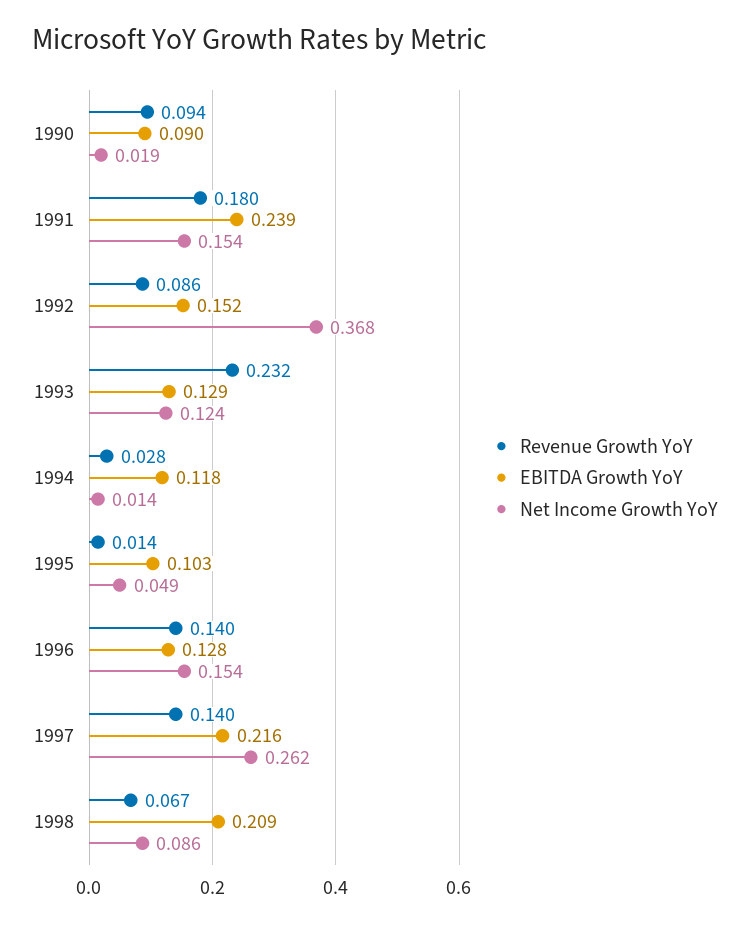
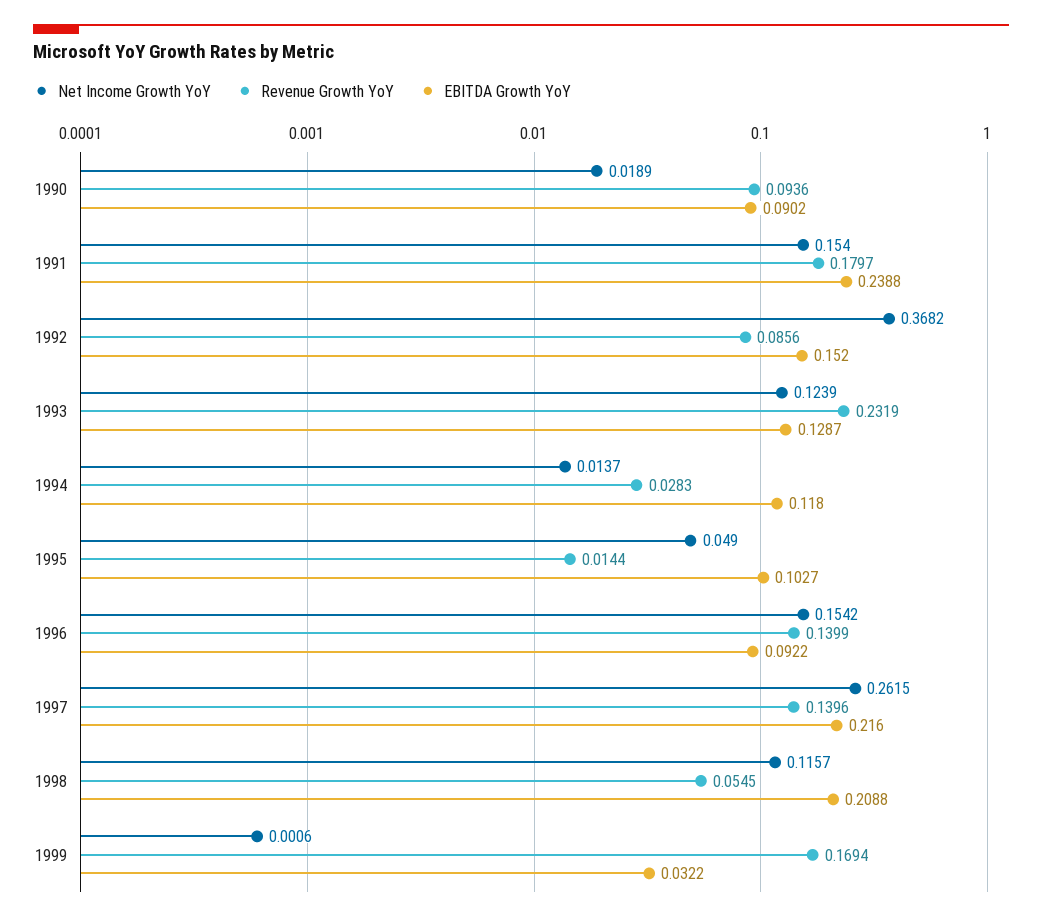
EBITDA Growth YoY, 1996: 0.128 -> 0.0922
Revenue Growth YoY, 1998: 0.067 -> 0.0545
Net Income Growth YoY, 1998: 0.086 -> 0.1157
Net Income Growth YoY, 1999: none -> 0.0006
Revenue Growth YoY, 1999: none -> 0.1694
EBITDA Growth YoY, 1999: none -> 0.0322

